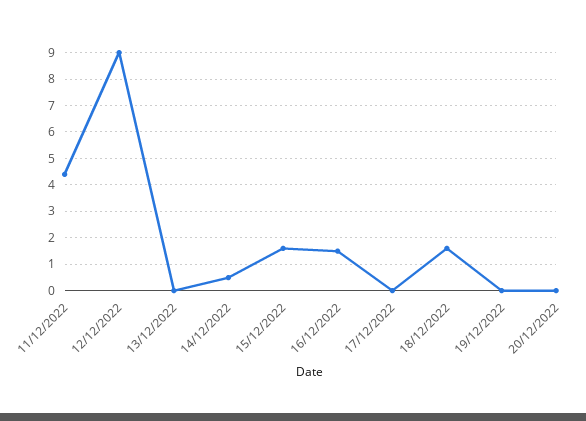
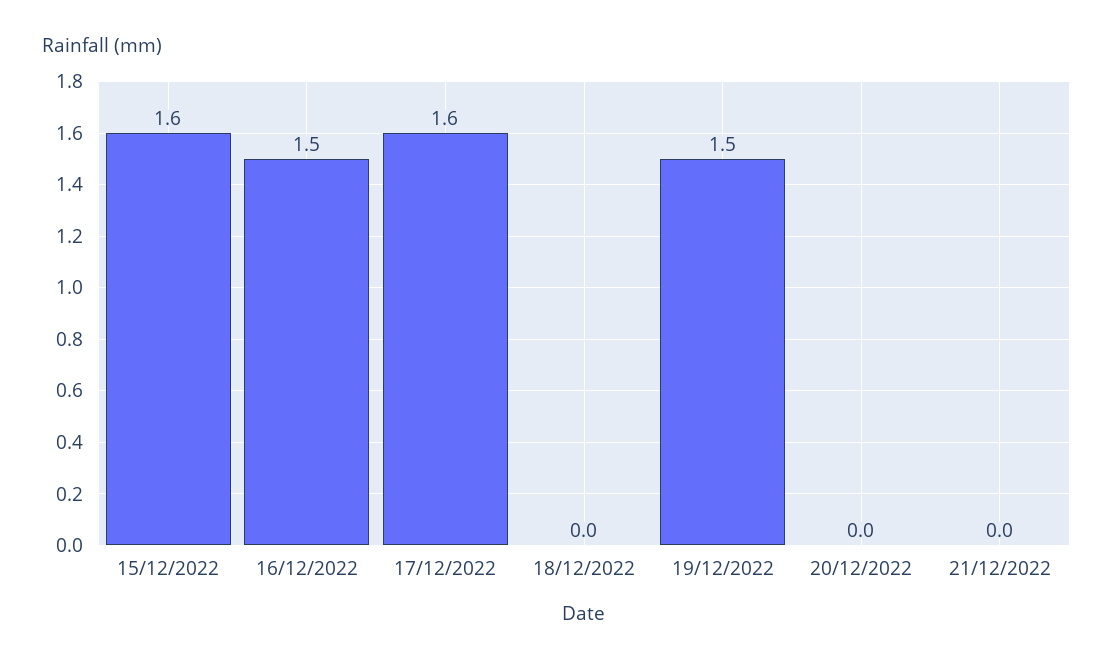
11/12/2022: 4.5 -> none
12/12/2022: 9 -> none
13/12/2022: 0 -> none
14/12/2022: 0.5 -> none
17/12/2022: 0 -> 1.6
18/12/2022: 1.5 -> 0
19/12/2022: 0 -> 1.5
21/12/2022: none -> 0

